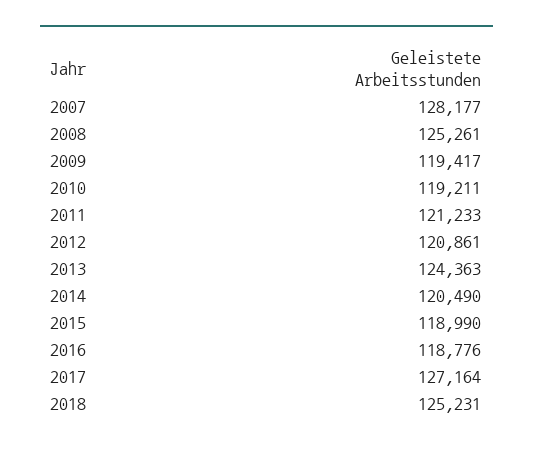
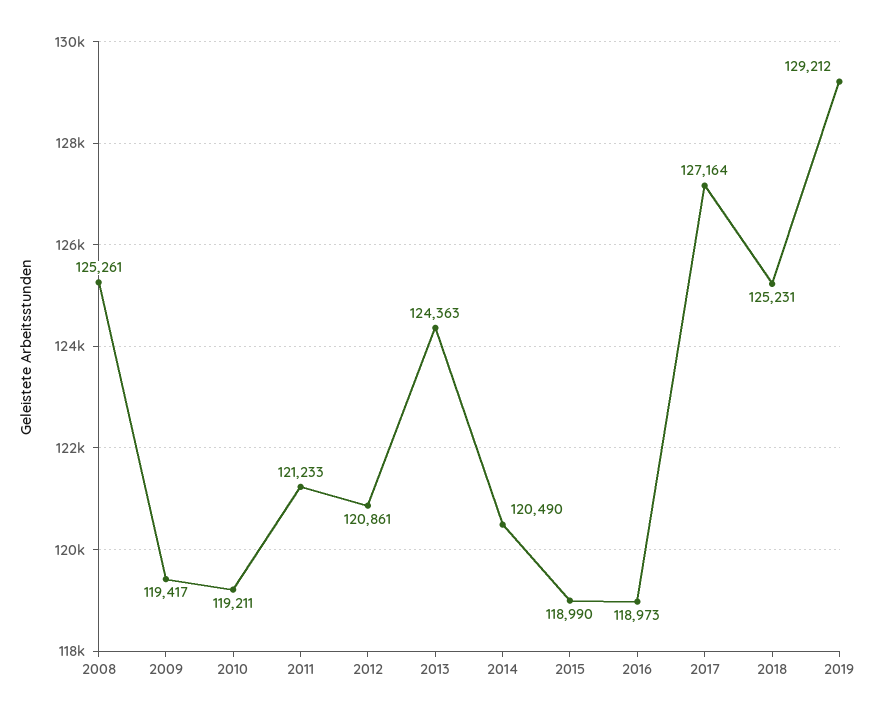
2007: 128177 -> none
2016: 118776 -> 118973
2019: none -> 129212

